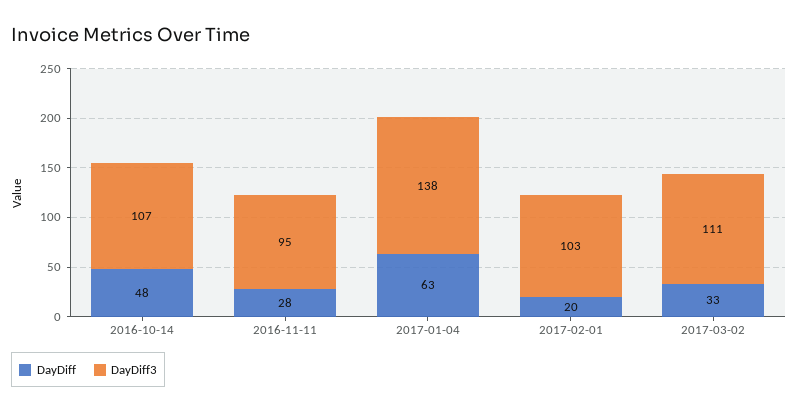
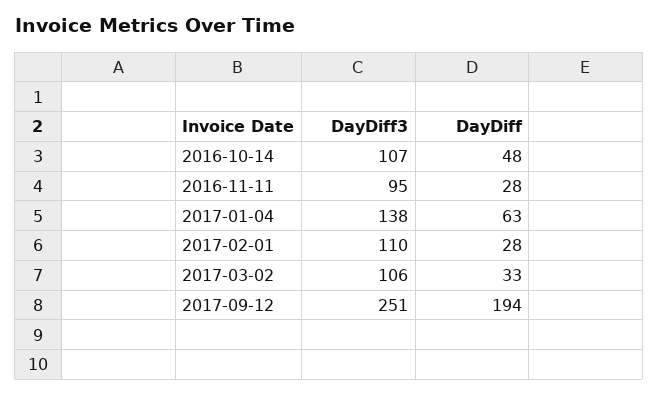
DayDiff, 2017-02-01: 20 -> 28
DayDiff3, 2017-02-01: 103 -> 110
DayDiff3, 2017-03-02: 111 -> 106
DayDiff3, 2017-09-12: none -> 251
DayDiff, 2017-09-12: none -> 194

